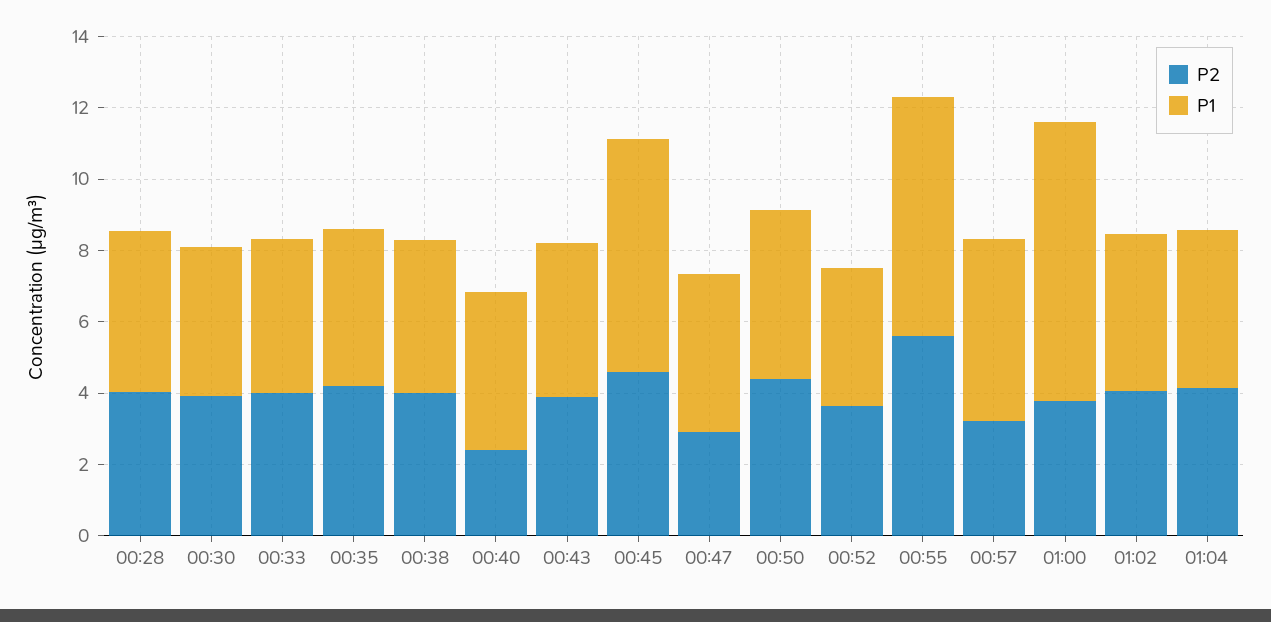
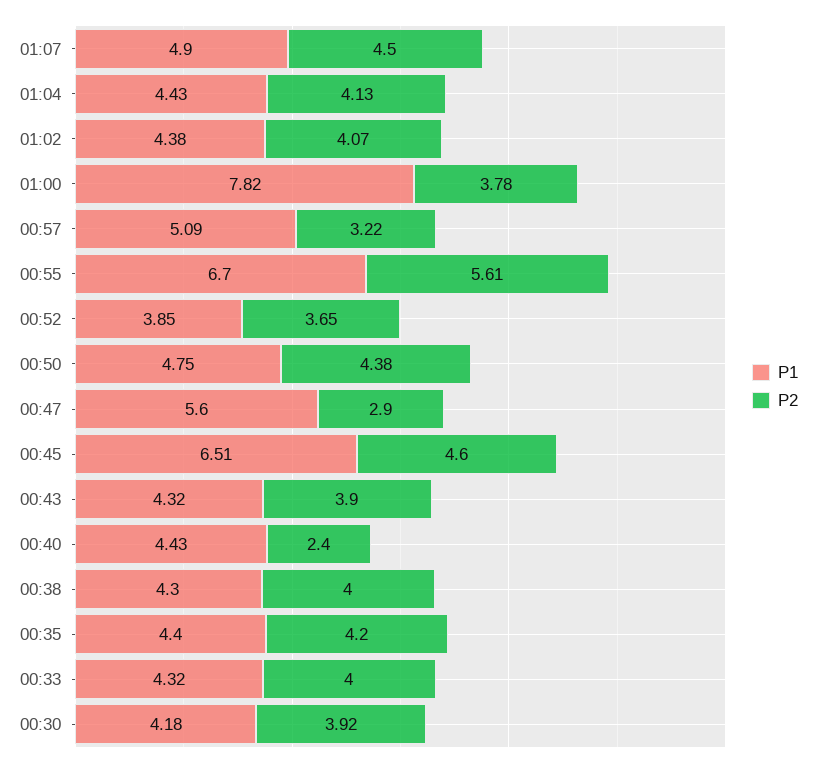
P2, 00:28: 4 -> none
P1, 00:28: 4.5 -> none
P1, 00:47: 4.5 -> 5.6
P1, 01:07: none -> 4.9
P2, 01:07: none -> 4.5

